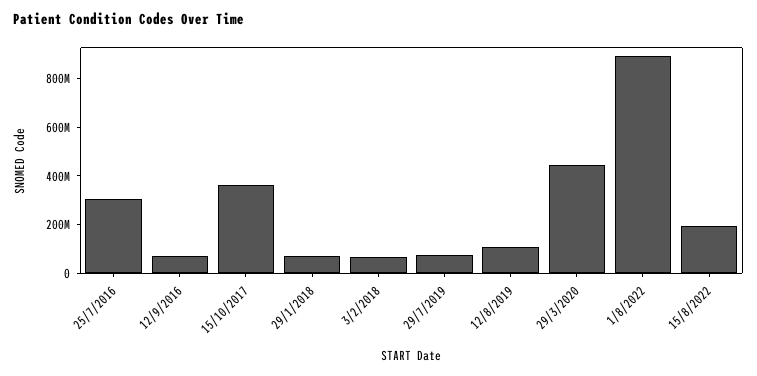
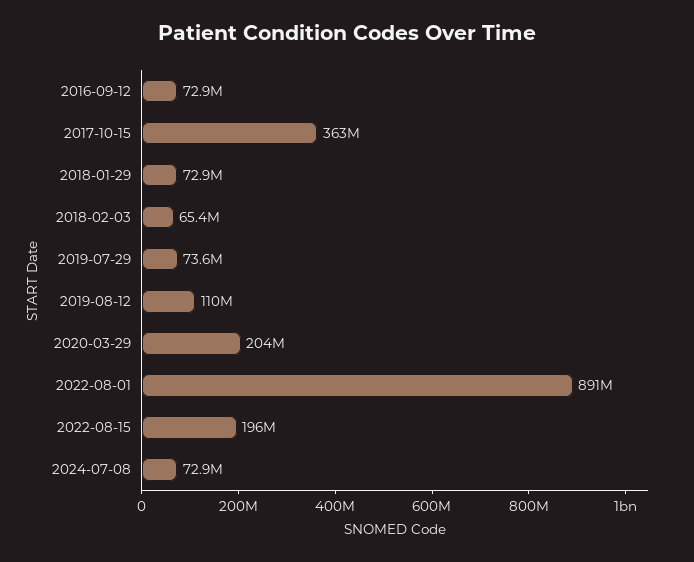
25/7/2016: 300000000 -> none
29/3/2020: 450000000 -> 204000000
2024-07-08: none -> 72900000

